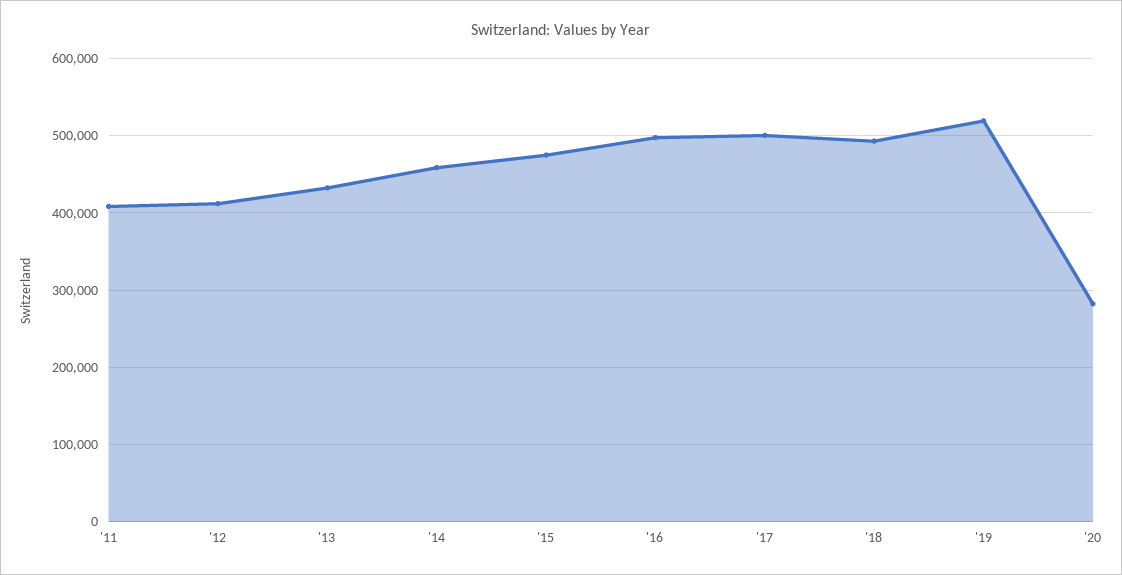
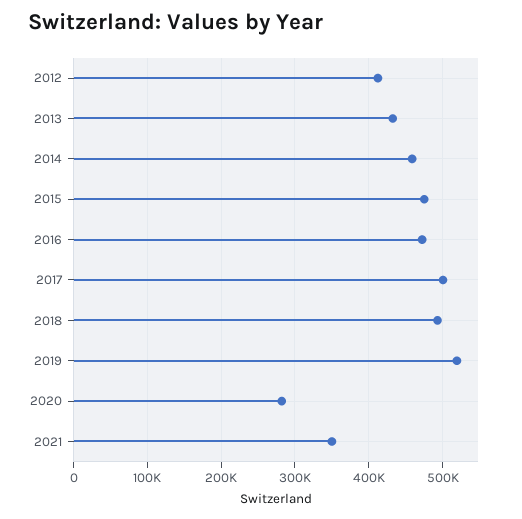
'11: 410000 -> none
'16: 500000 -> 470000
2021: none -> 350000

